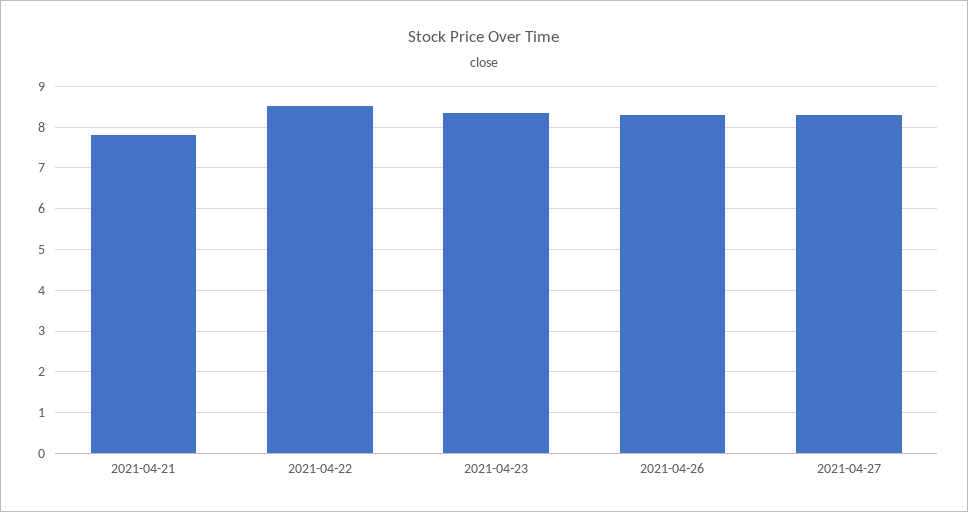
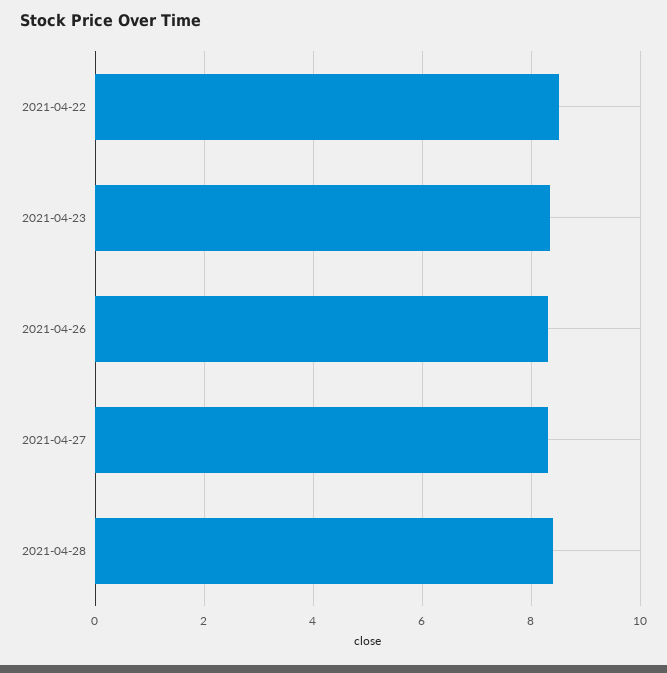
2021-04-21: 7.8 -> none
2021-04-28: none -> 8.4

